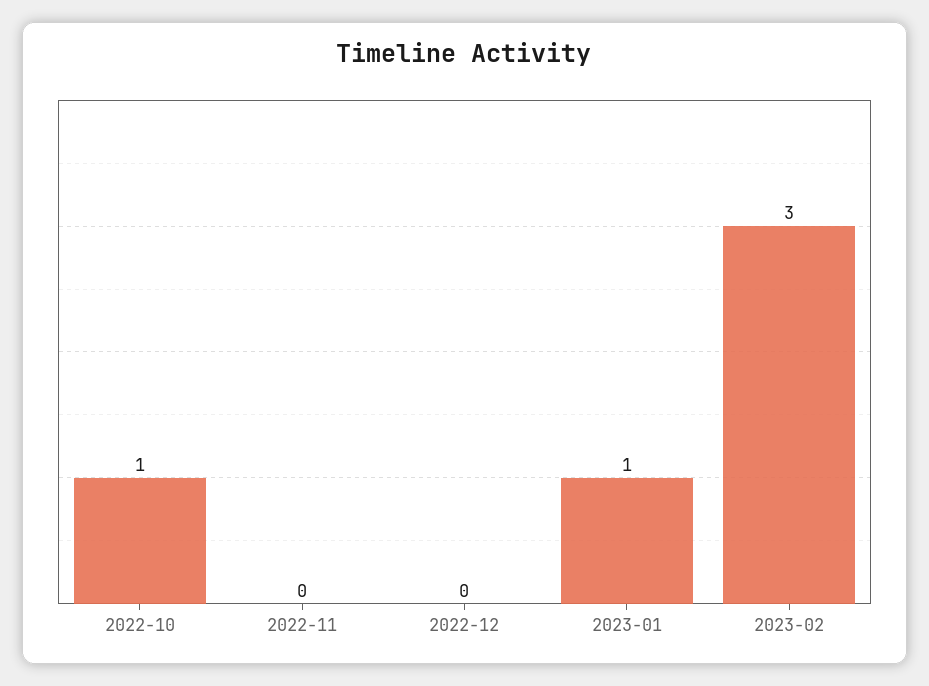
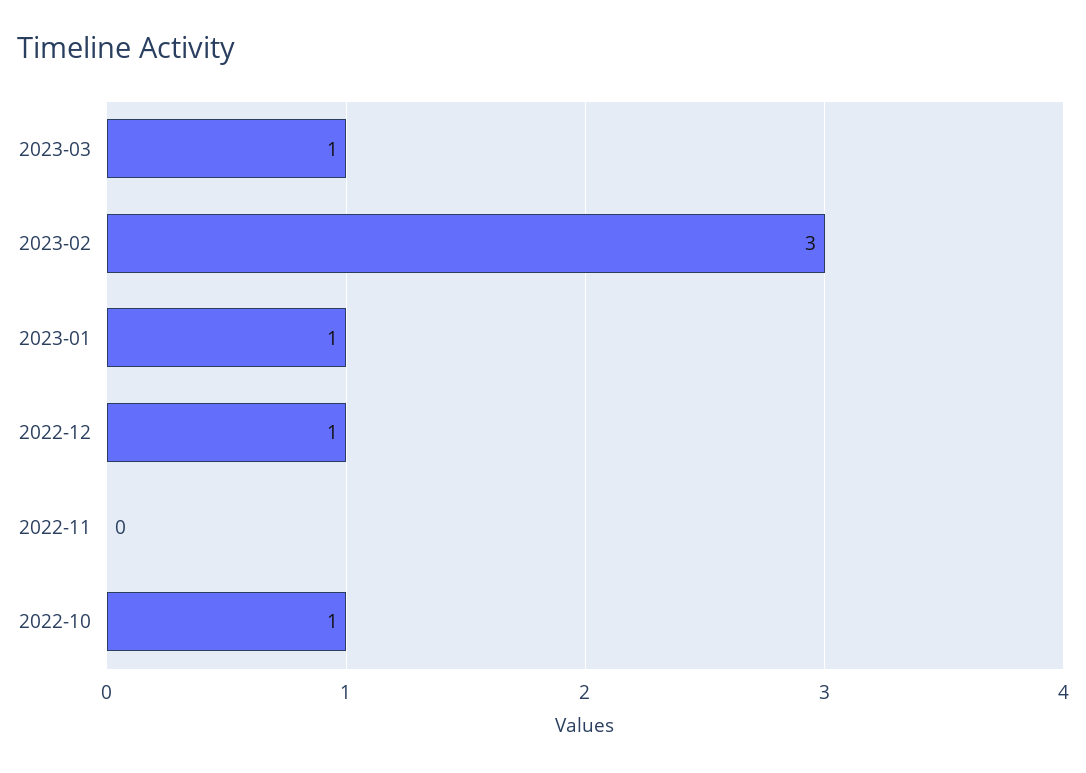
2022-12: 0 -> 1
2023-03: none -> 1

